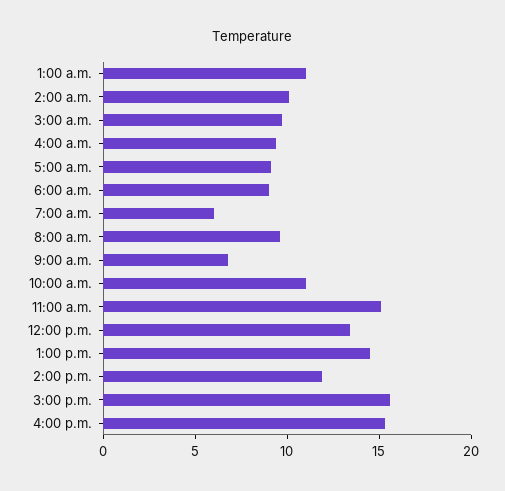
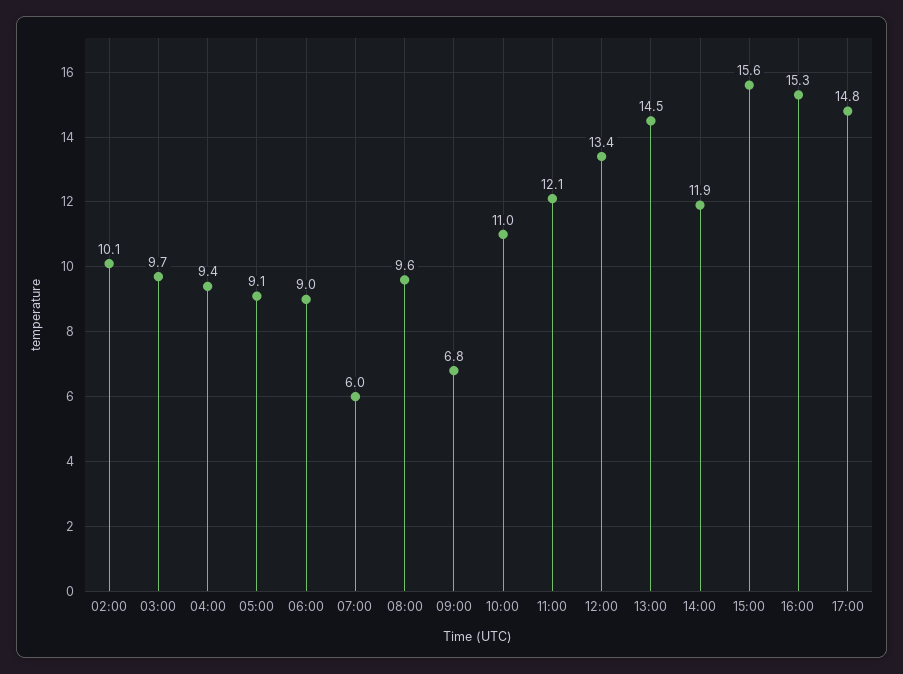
1:00 a.m.: 11 -> none
11:00 a.m.: 15 -> 12.1
17:00: none -> 14.8

